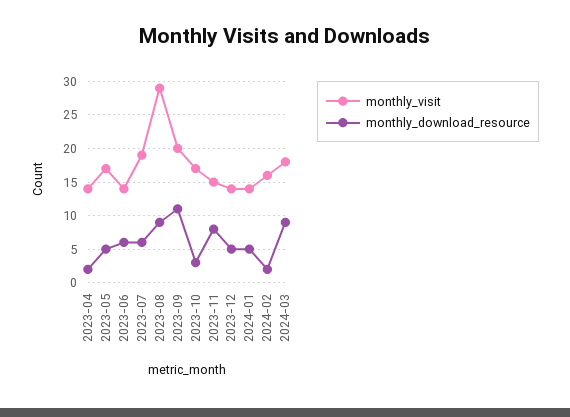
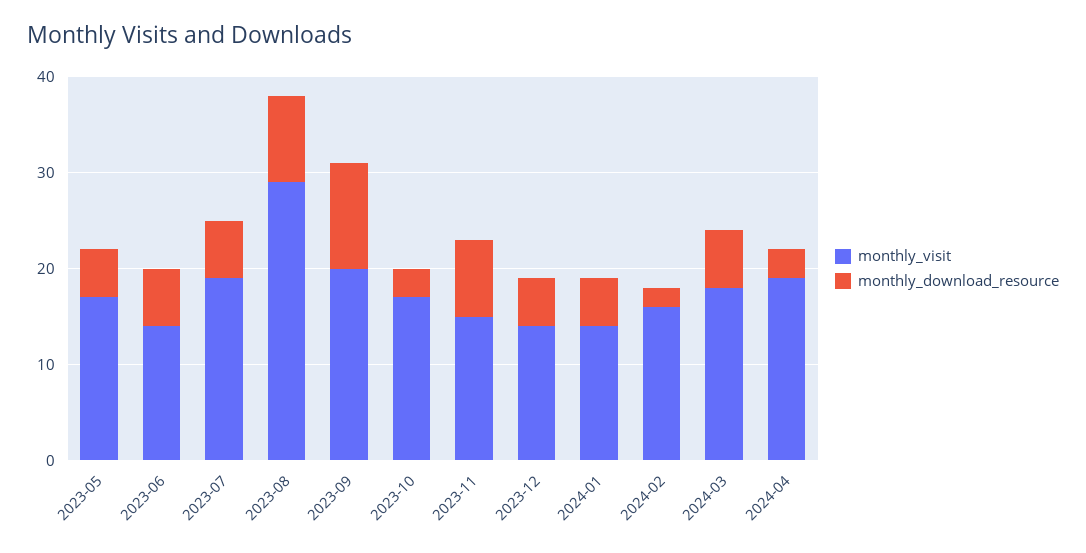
monthly_visit, 2023-04: 14 -> none
monthly_download_resource, 2023-04: 2 -> none
monthly_download_resource, 2024-03: 9 -> 6
monthly_visit, 2024-04: none -> 19
monthly_download_resource, 2024-04: none -> 3

